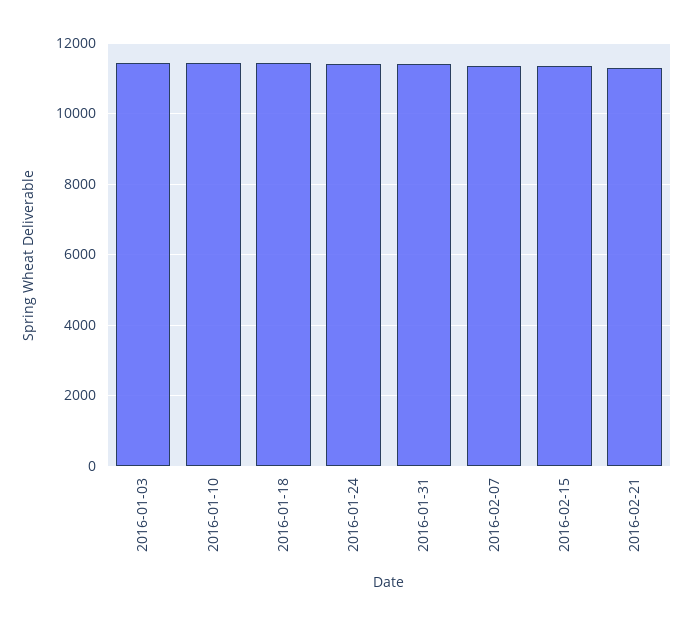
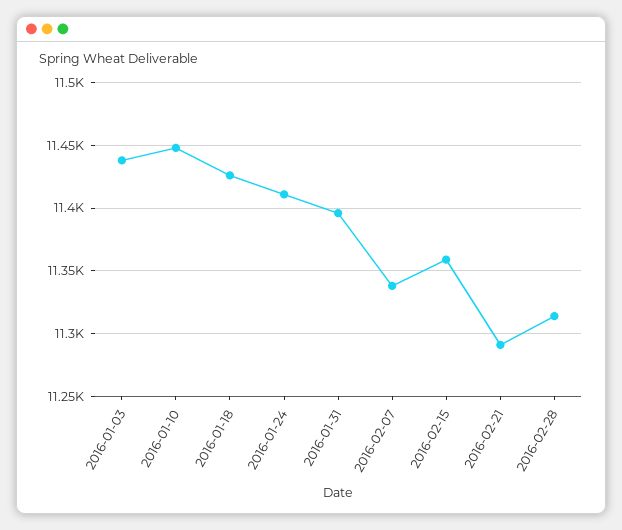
2016-02-28: none -> 11315

